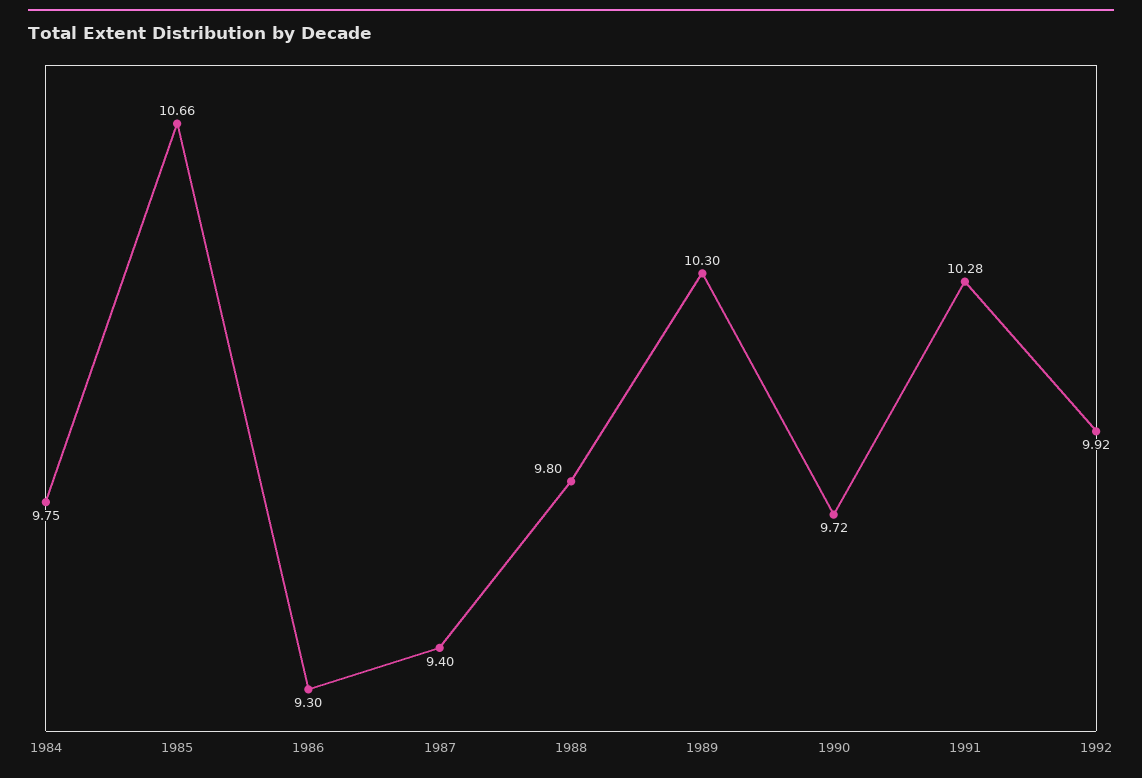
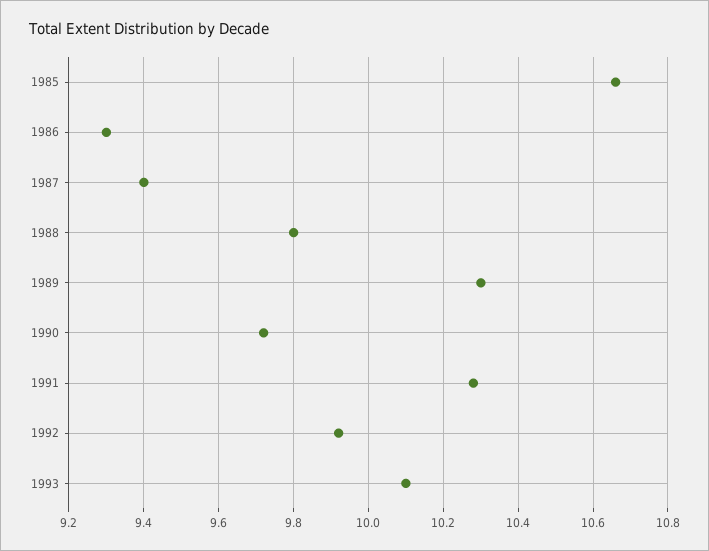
1984: 9.75 -> none
1993: none -> 10.1

